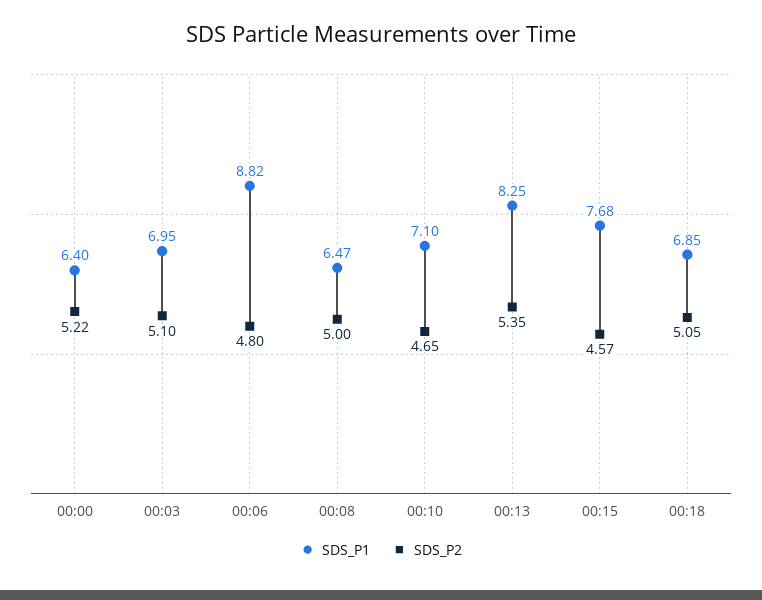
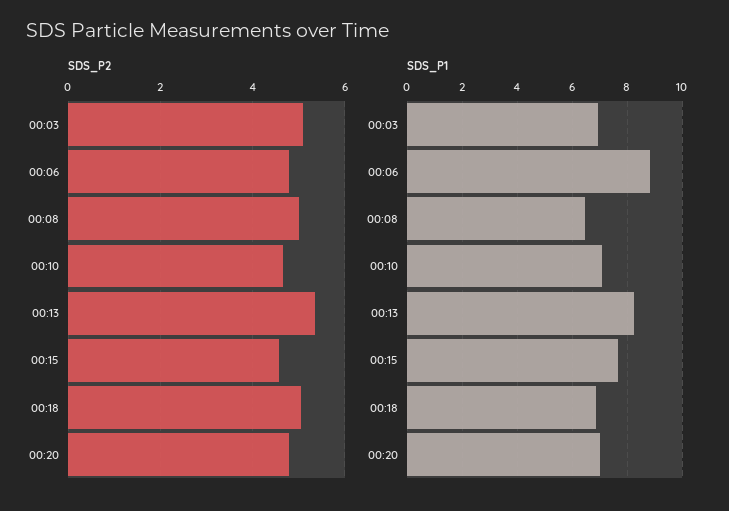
SDS_P1, 00:00: 6.4 -> none
SDS_P2, 00:00: 5.22 -> none
SDS_P2, 00:20: none -> 4.8
SDS_P1, 00:20: none -> 7

